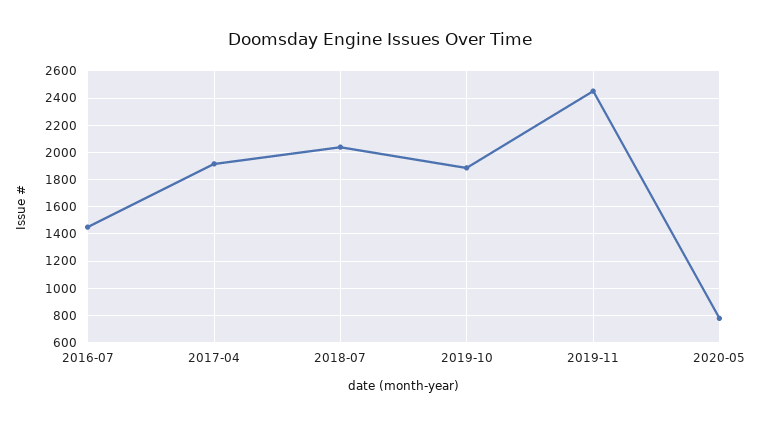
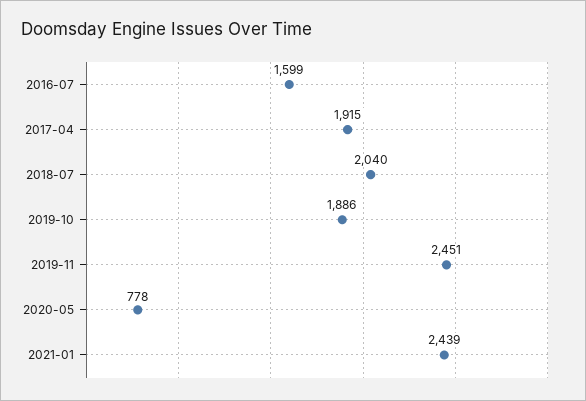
2016-07: 1450 -> 1599
2021-01: none -> 2439

